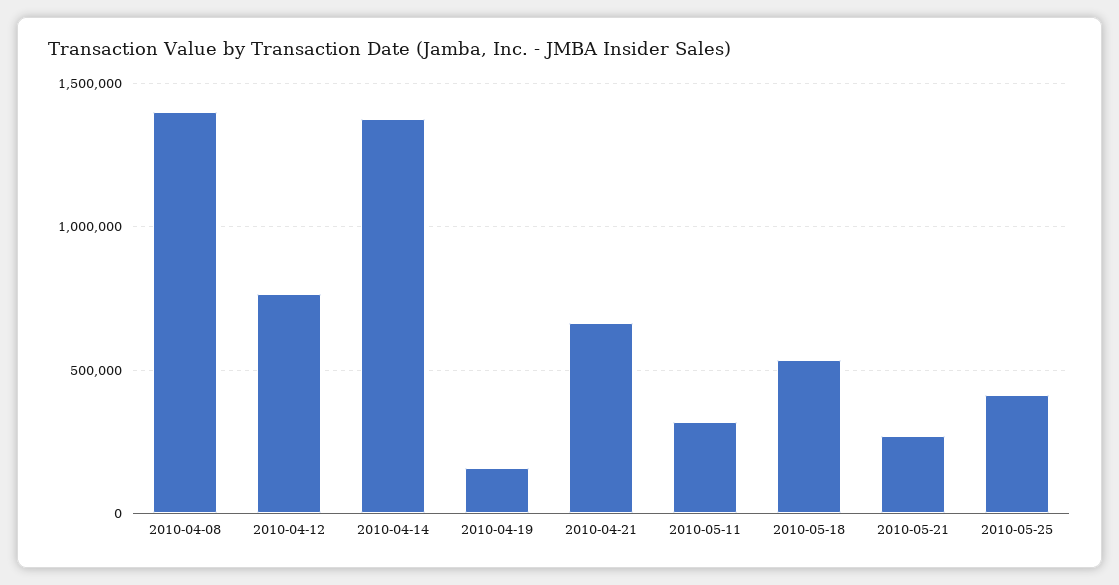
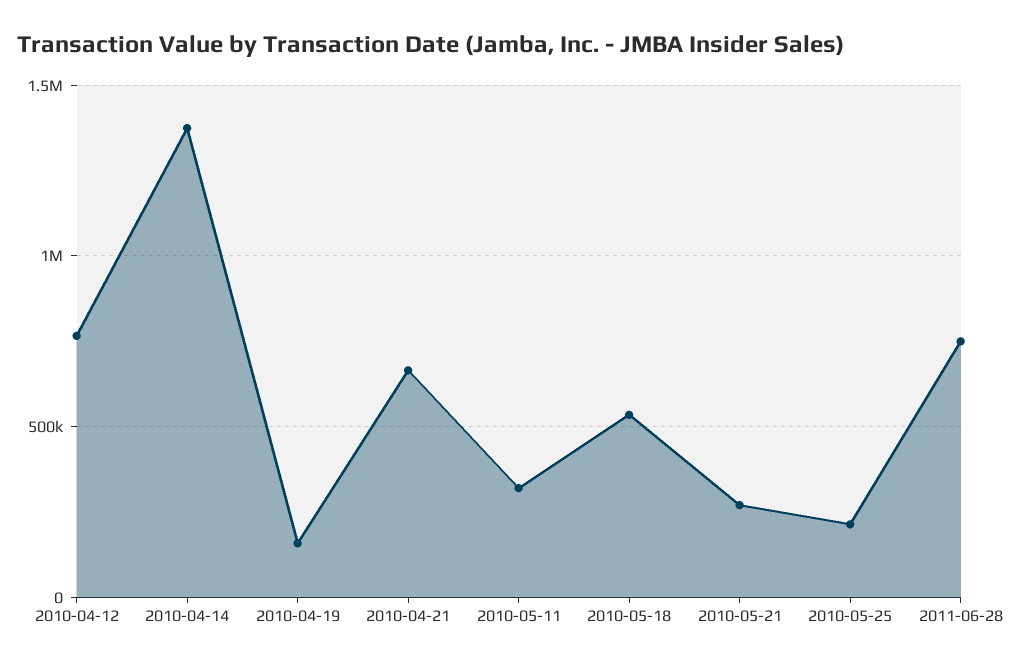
2010-04-08: 1400000 -> none
2010-05-25: 400000 -> 200000
2011-06-28: none -> 750000

